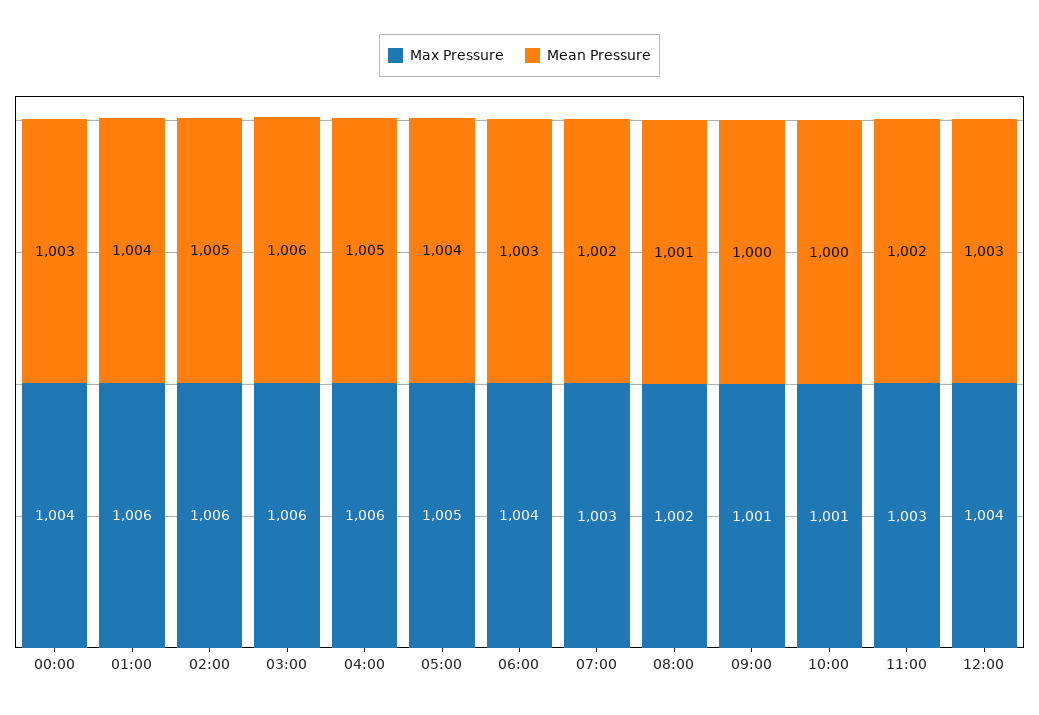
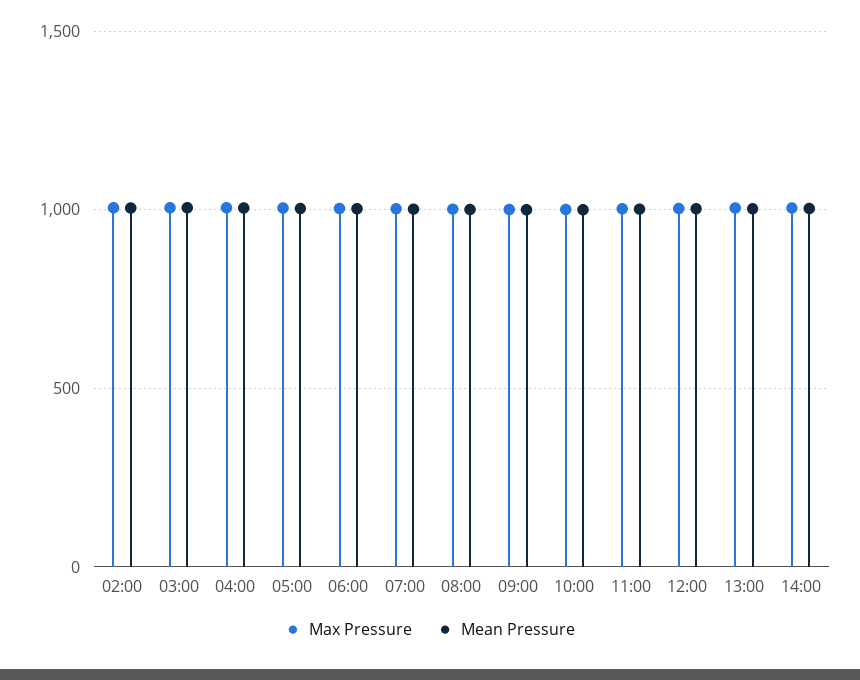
Max Pressure, 00:00: 1004 -> none
Mean Pressure, 00:00: 1003 -> none
Max Pressure, 01:00: 1006 -> none
Mean Pressure, 01:00: 1004 -> none
Max Pressure, 13:00: none -> 1000
Mean Pressure, 13:00: none -> 1000
Max Pressure, 14:00: none -> 1000
Mean Pressure, 14:00: none -> 1000

